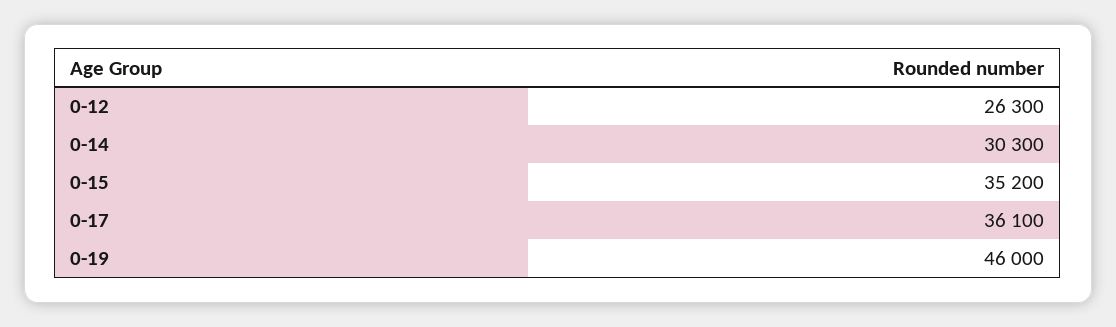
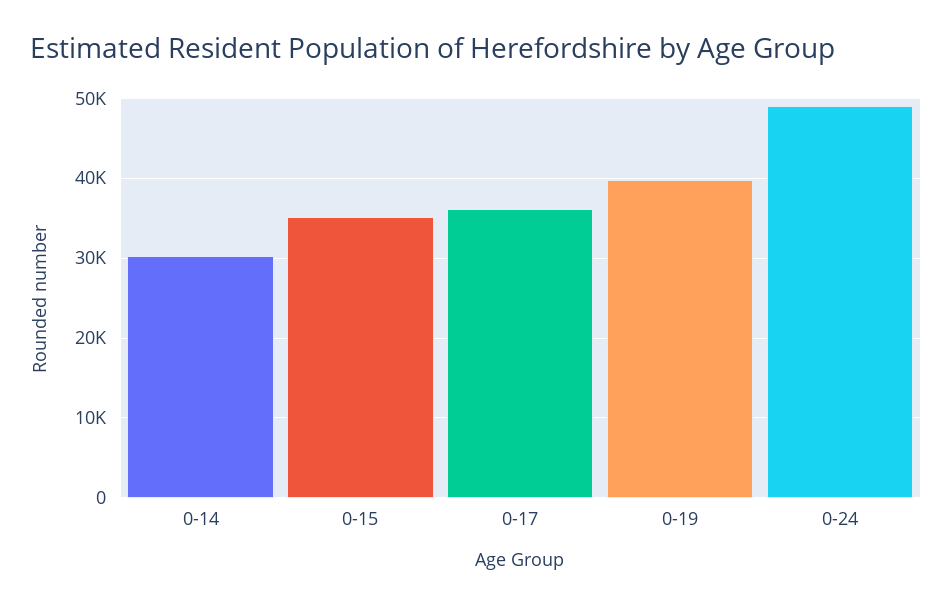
0-12: 26300 -> none
0-19: 46000 -> 40000
0-24: none -> 49000

